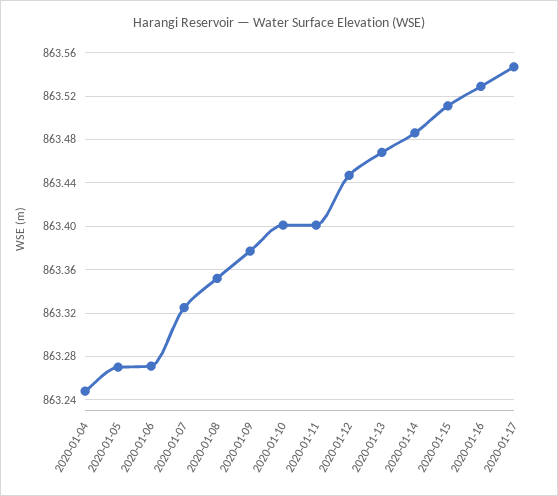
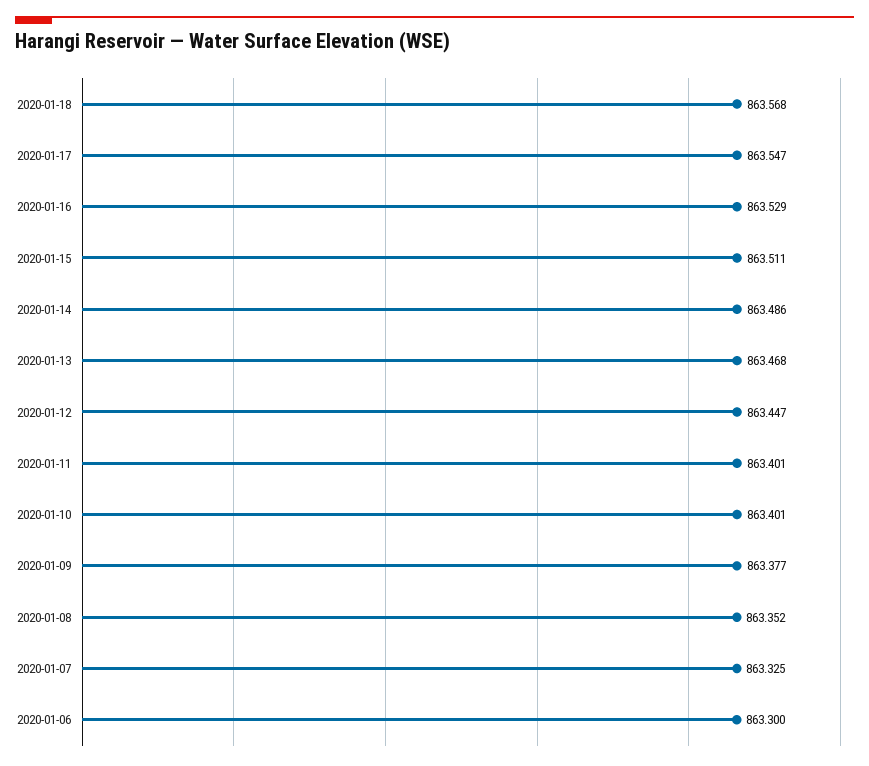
2020-01-04: 863.25 -> none
2020-01-05: 863.27 -> none
2020-01-06: 863.27 -> 863.3
2020-01-18: none -> 863.568

